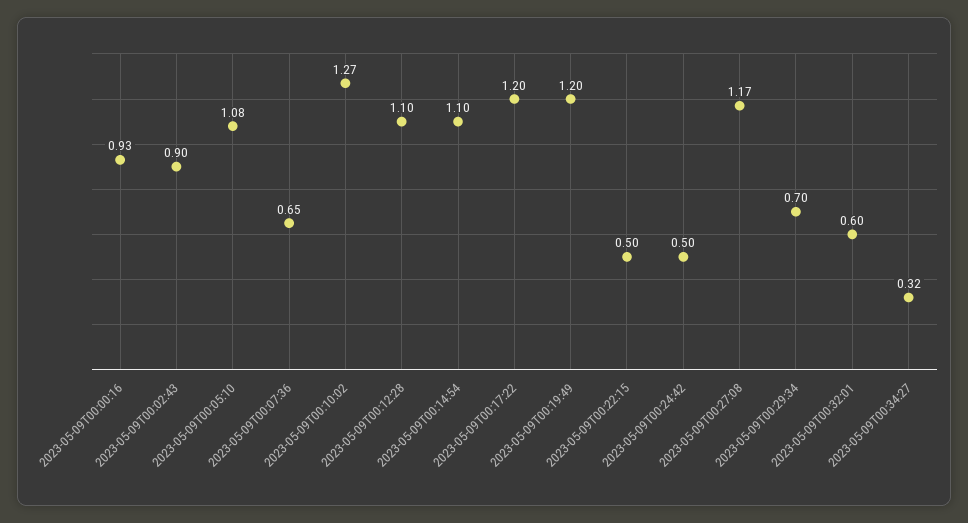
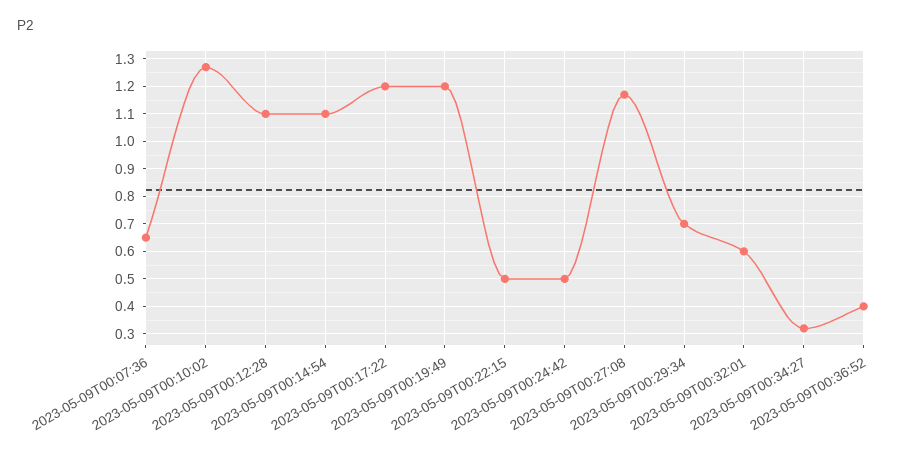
2023-05-09T00:00:16: 0.93 -> none
2023-05-09T00:02:43: 0.9 -> none
2023-05-09T00:05:10: 1.08 -> none
2023-05-09T00:36:52: none -> 0.4

